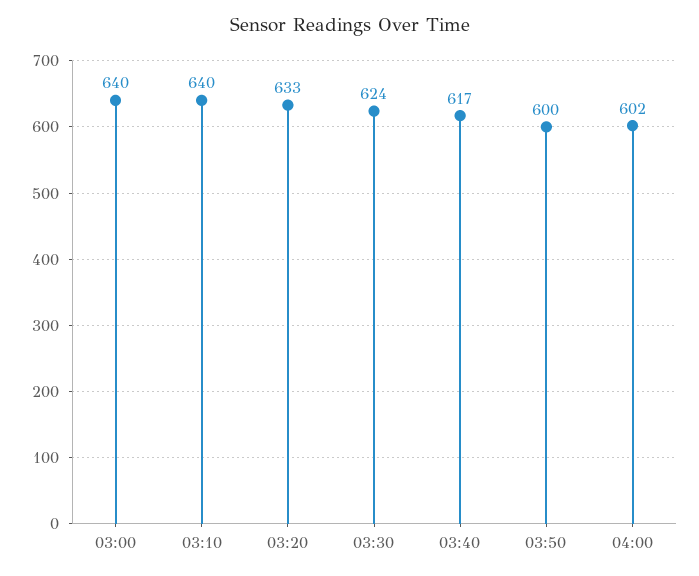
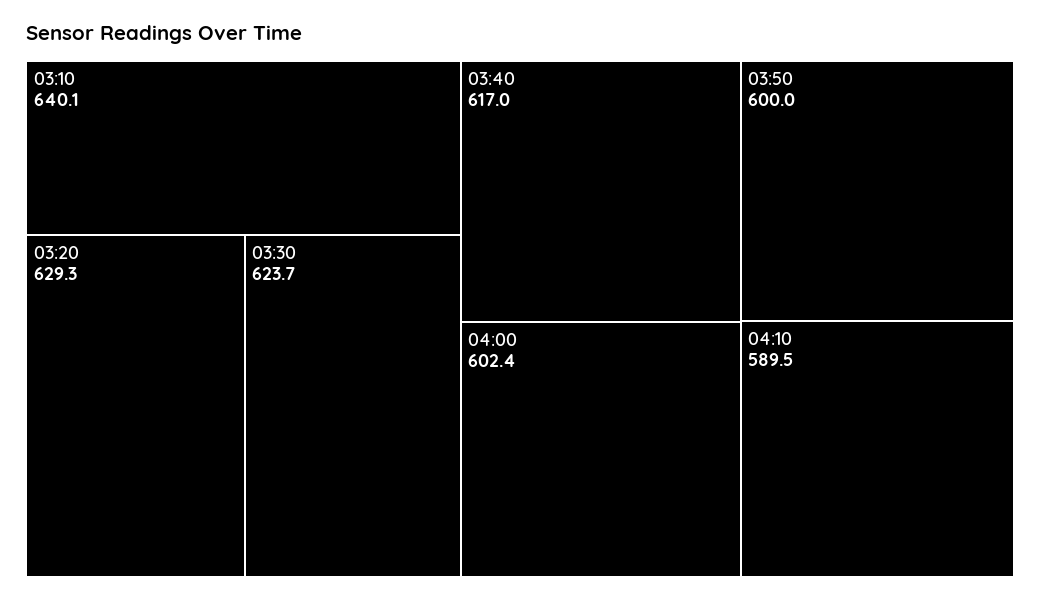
03:00: 640 -> none
03:20: 633 -> 629.3
04:10: none -> 589.5

